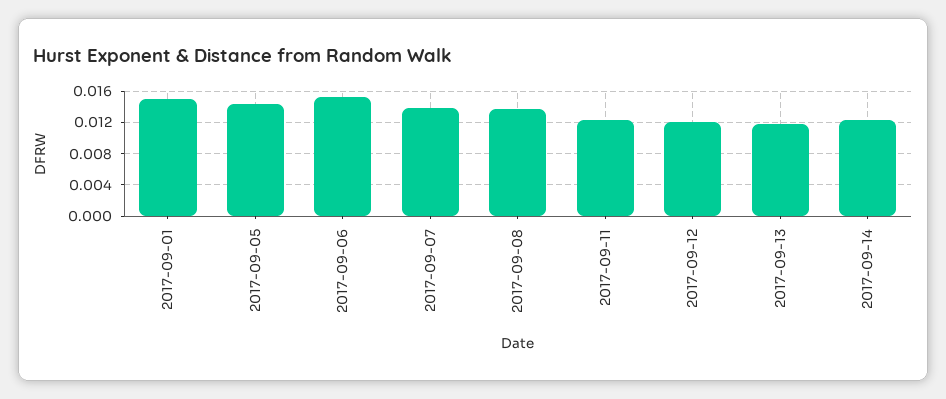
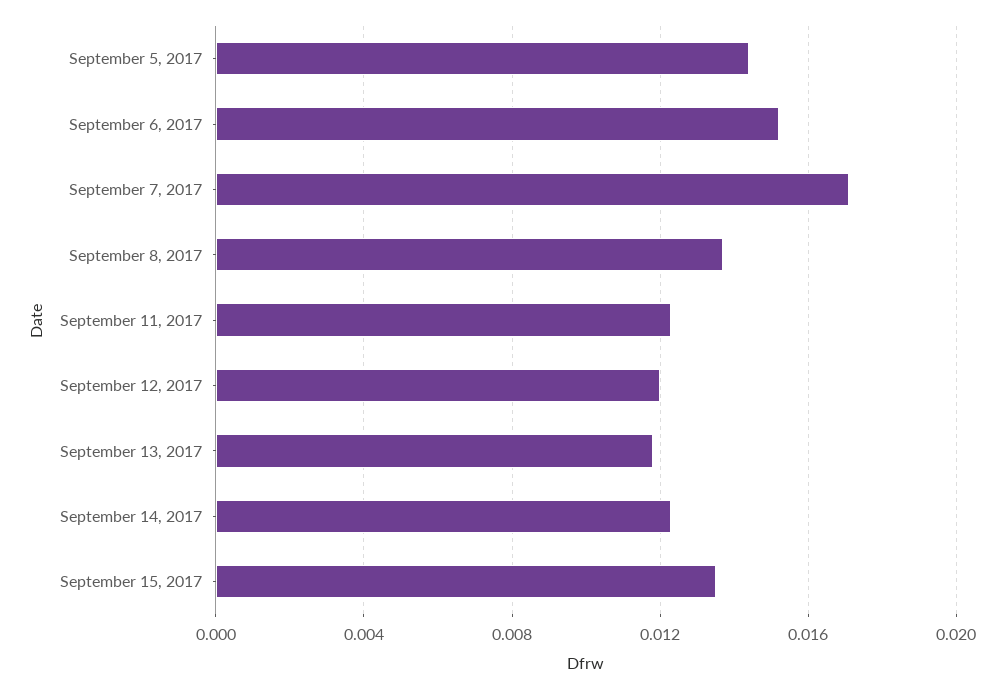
2017-09-01: 0.015 -> none
2017-09-07: 0.014 -> 0.017
September 15, 2017: none -> 0.0135

